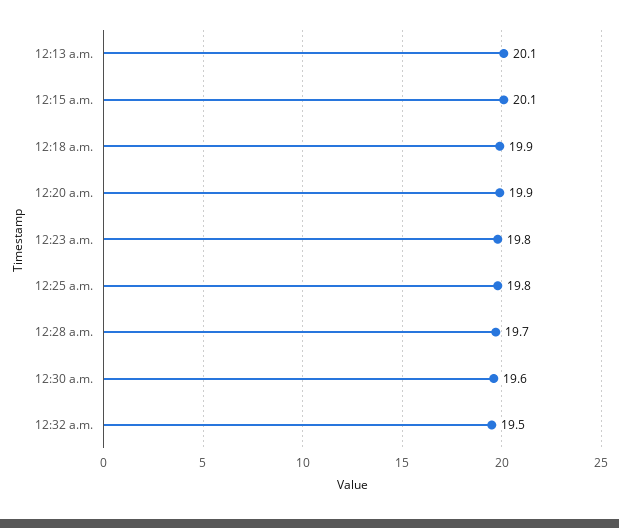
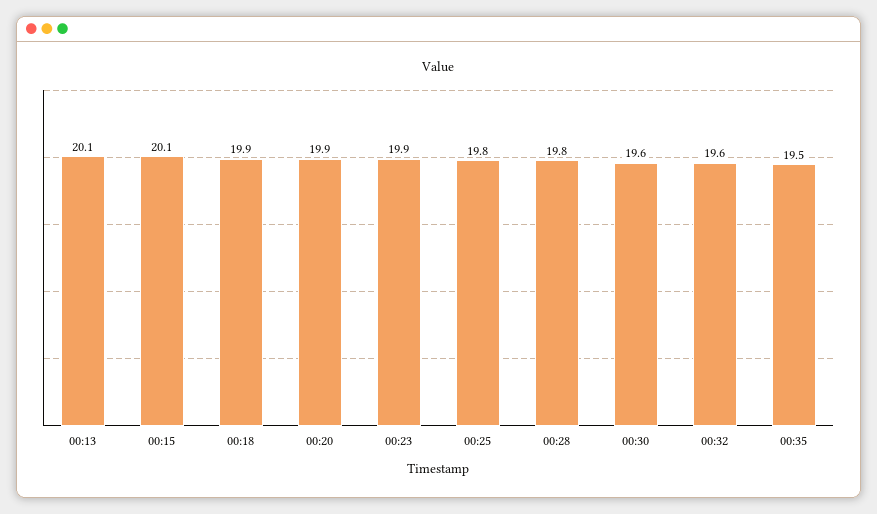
12:23 a.m.: 19.8 -> 19.9
12:28 a.m.: 19.7 -> 19.8
12:32 a.m.: 19.5 -> 19.6
00:35: none -> 19.5

